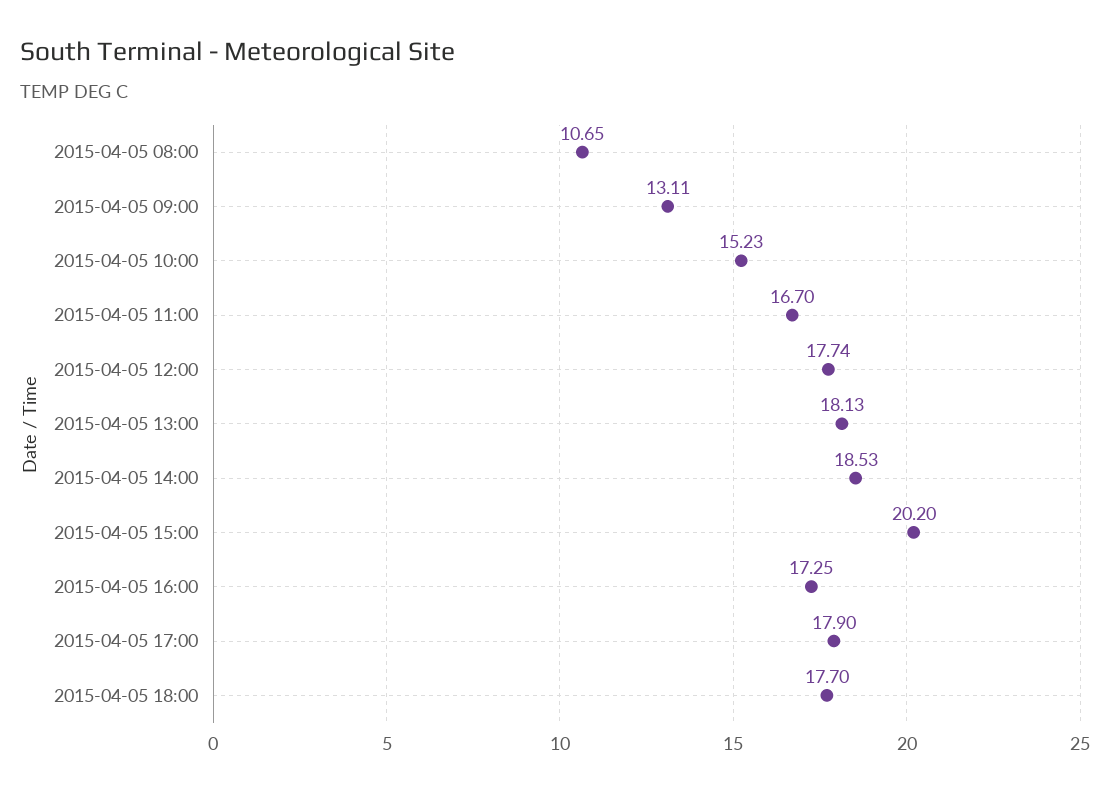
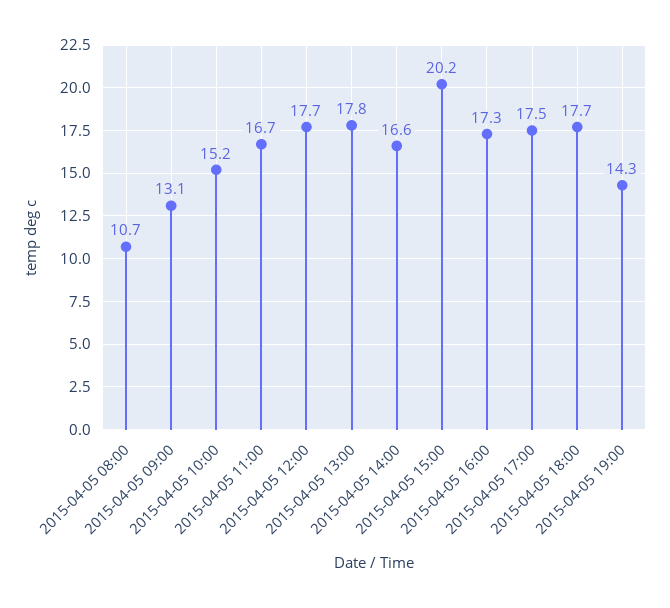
2015-04-05 13:00: 18.13 -> 17.8
2015-04-05 14:00: 18.53 -> 16.6
2015-04-05 17:00: 17.9 -> 17.5
2015-04-05 19:00: none -> 14.3

